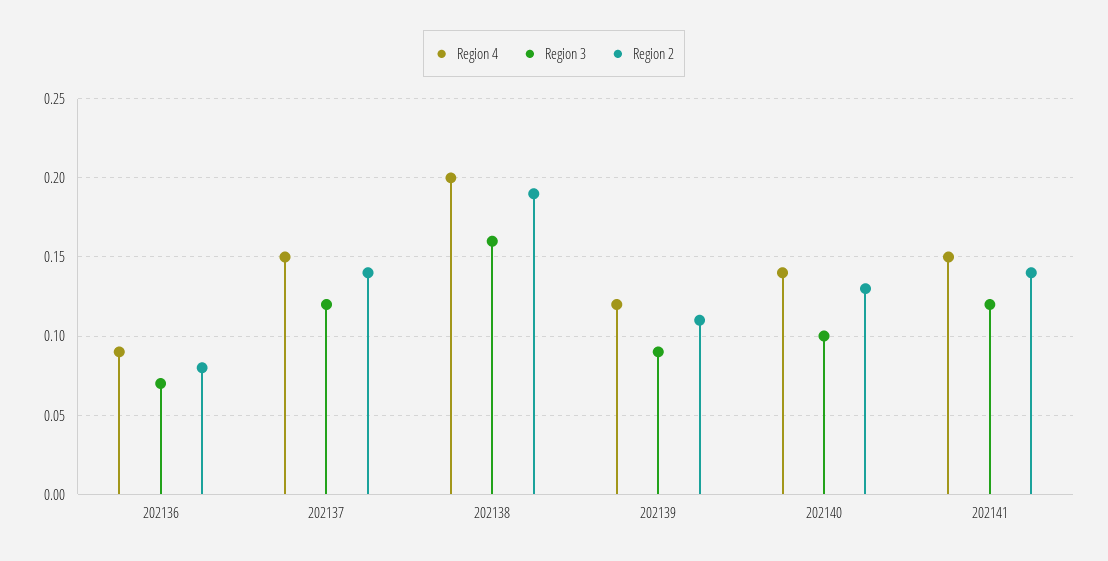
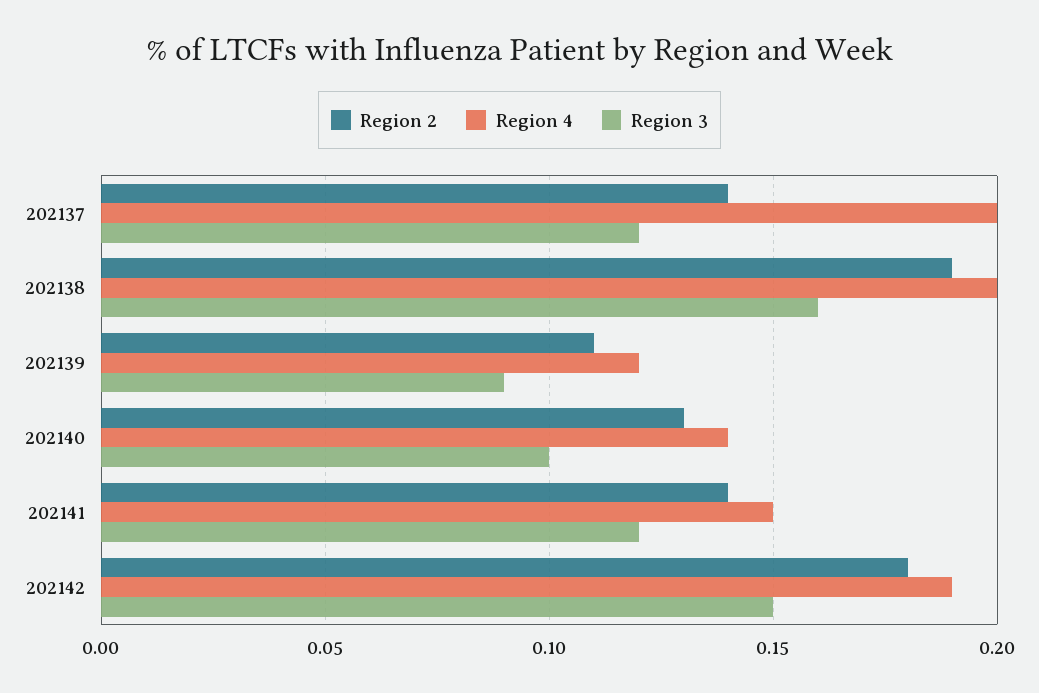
Region 4, 202136: 0.09 -> none
Region 3, 202136: 0.07 -> none
Region 2, 202136: 0.08 -> none
Region 4, 202137: 0.15 -> 0.2
Region 2, 202142: none -> 0.18
Region 4, 202142: none -> 0.19
Region 3, 202142: none -> 0.15

